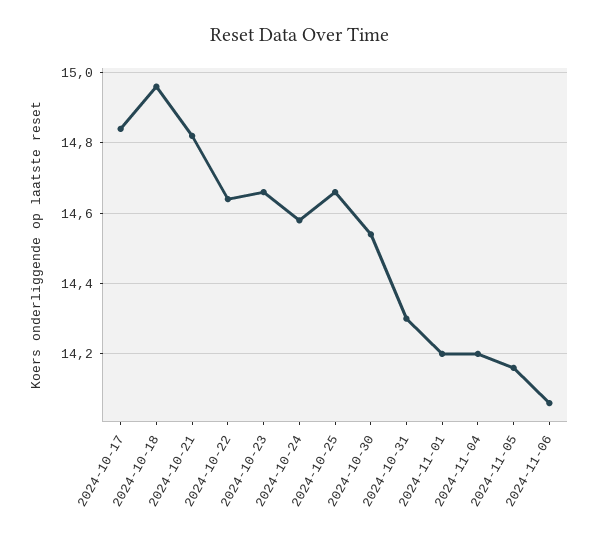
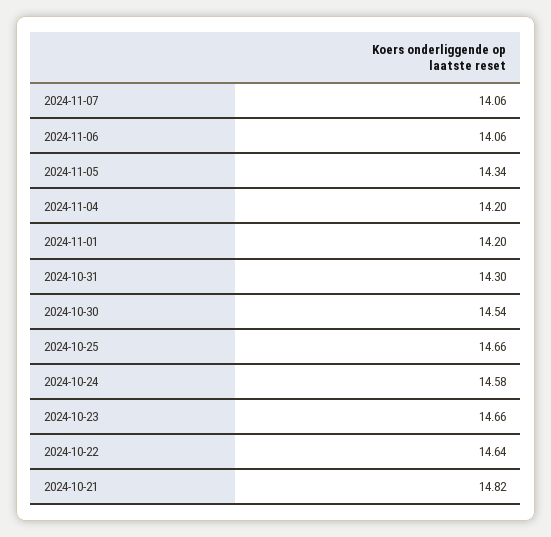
2024-10-17: 14.85 -> none
2024-10-18: 14.95 -> none
2024-11-05: 14.15 -> 14.34
2024-11-07: none -> 14.06

